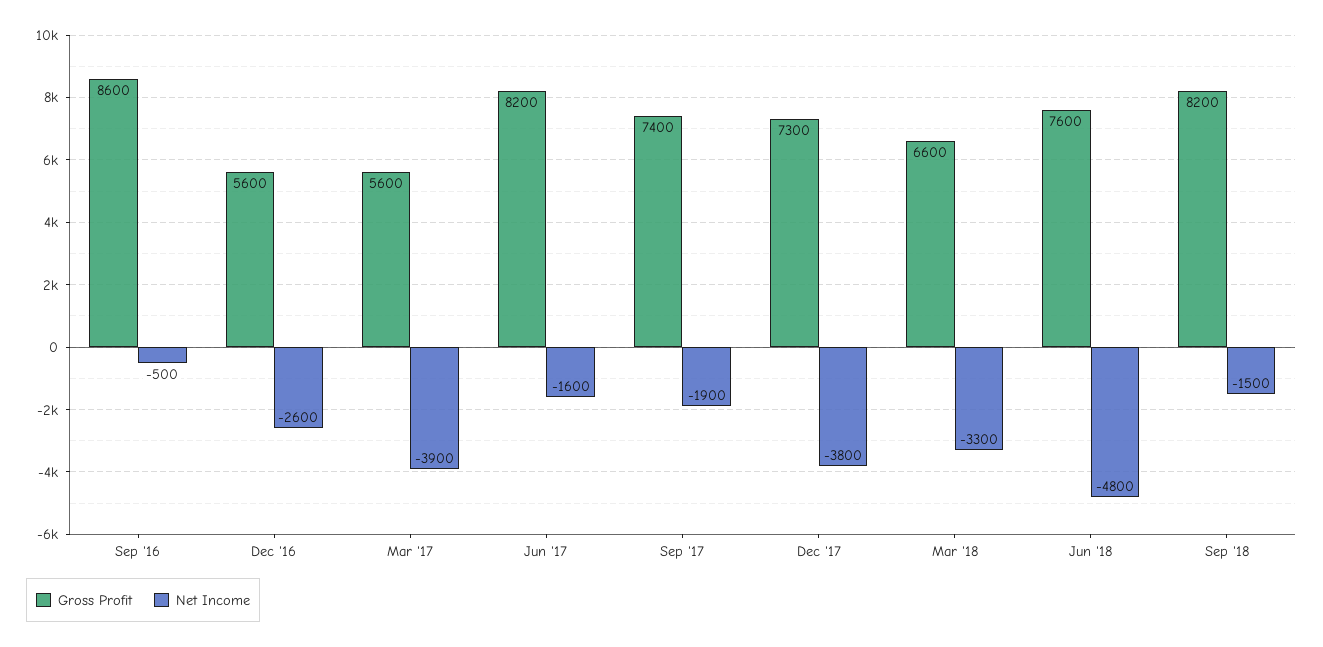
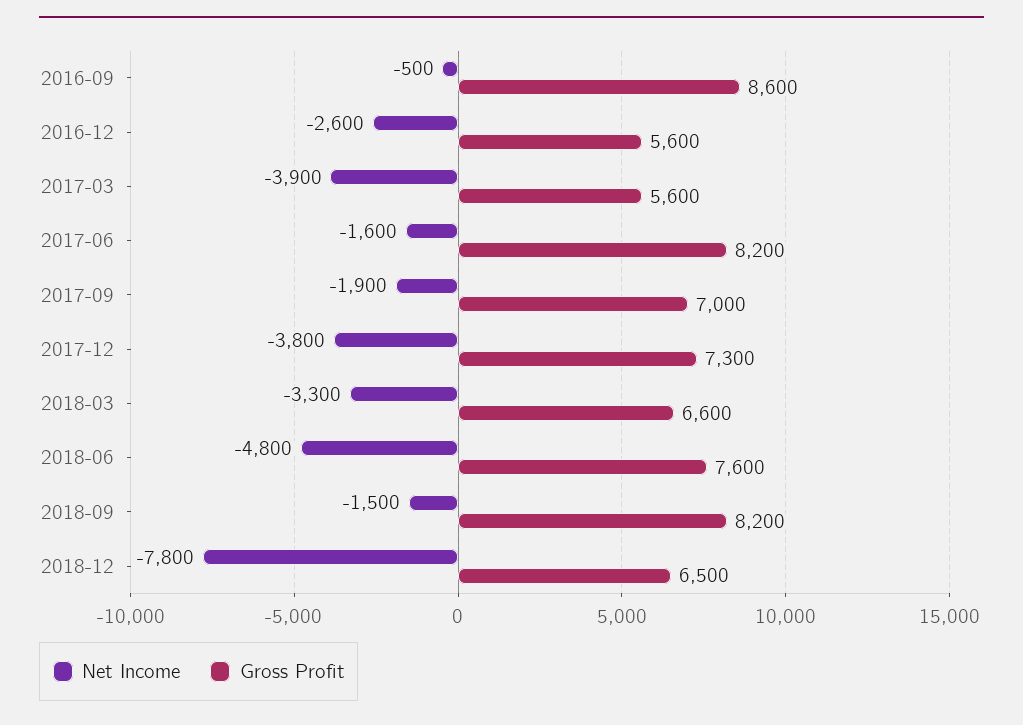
Gross Profit, Sep '17: 7400 -> 7000
Net Income, 2018-12: none -> -7800
Gross Profit, 2018-12: none -> 6500

